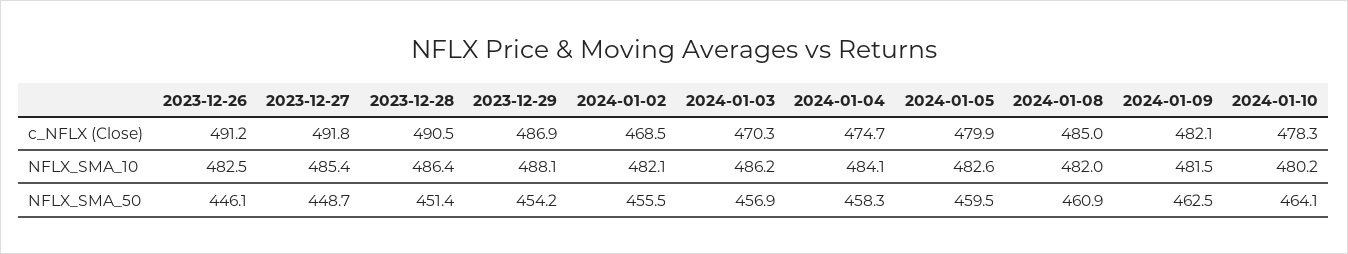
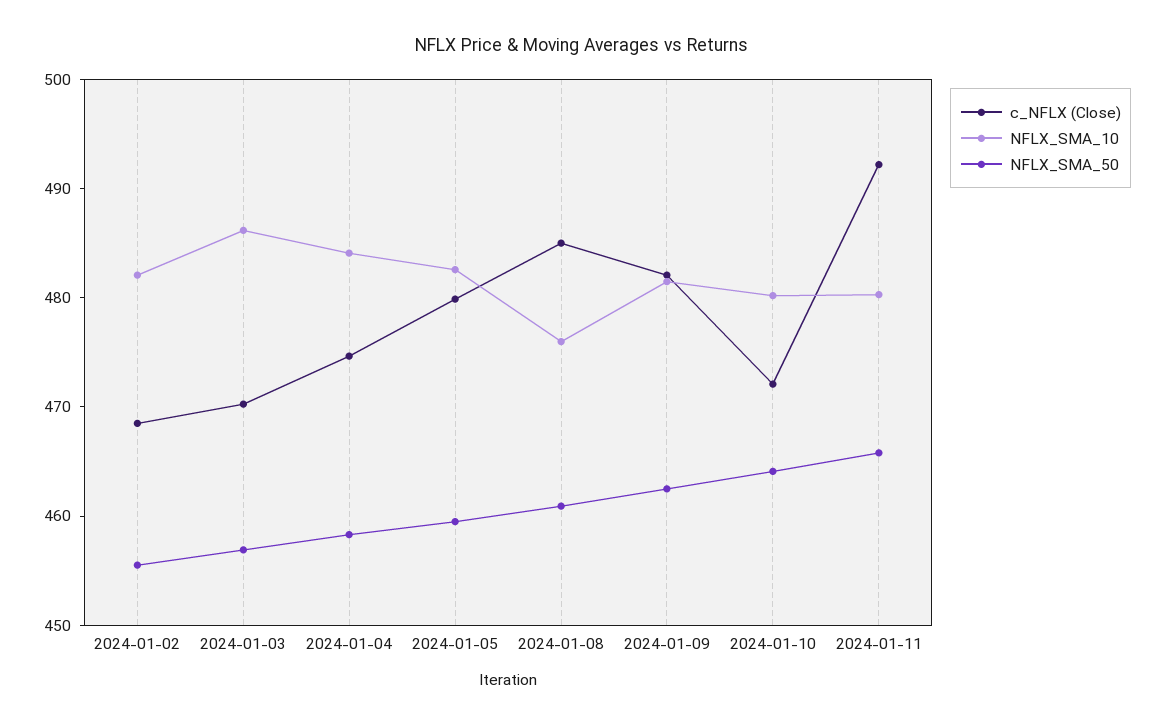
c_NFLX (Close), 2023-12-26: 491.2 -> none
c_NFLX (Close), 2023-12-27: 491.8 -> none
c_NFLX (Close), 2023-12-28: 490.5 -> none
c_NFLX (Close), 2023-12-29: 486.9 -> none
c_NFLX (Close), 2024-01-10: 478.3 -> 472
NFLX_SMA_10, 2023-12-26: 482.5 -> none
NFLX_SMA_10, 2023-12-27: 485.4 -> none
NFLX_SMA_10, 2023-12-28: 486.4 -> none
NFLX_SMA_10, 2023-12-29: 488.1 -> none
NFLX_SMA_10, 2024-01-08: 482 -> 476
NFLX_SMA_50, 2023-12-26: 446.1 -> none
NFLX_SMA_50, 2023-12-27: 448.7 -> none
NFLX_SMA_50, 2023-12-28: 451.4 -> none
NFLX_SMA_50, 2023-12-29: 454.2 -> none
c_NFLX (Close), 2024-01-11: none -> 492
NFLX_SMA_10, 2024-01-11: none -> 480
NFLX_SMA_50, 2024-01-11: none -> 466

